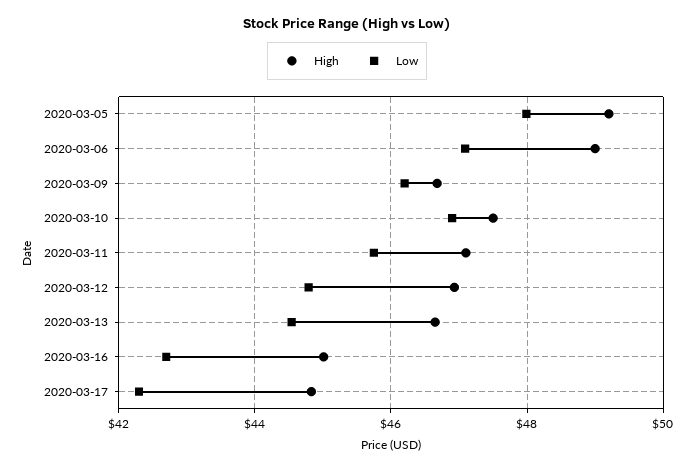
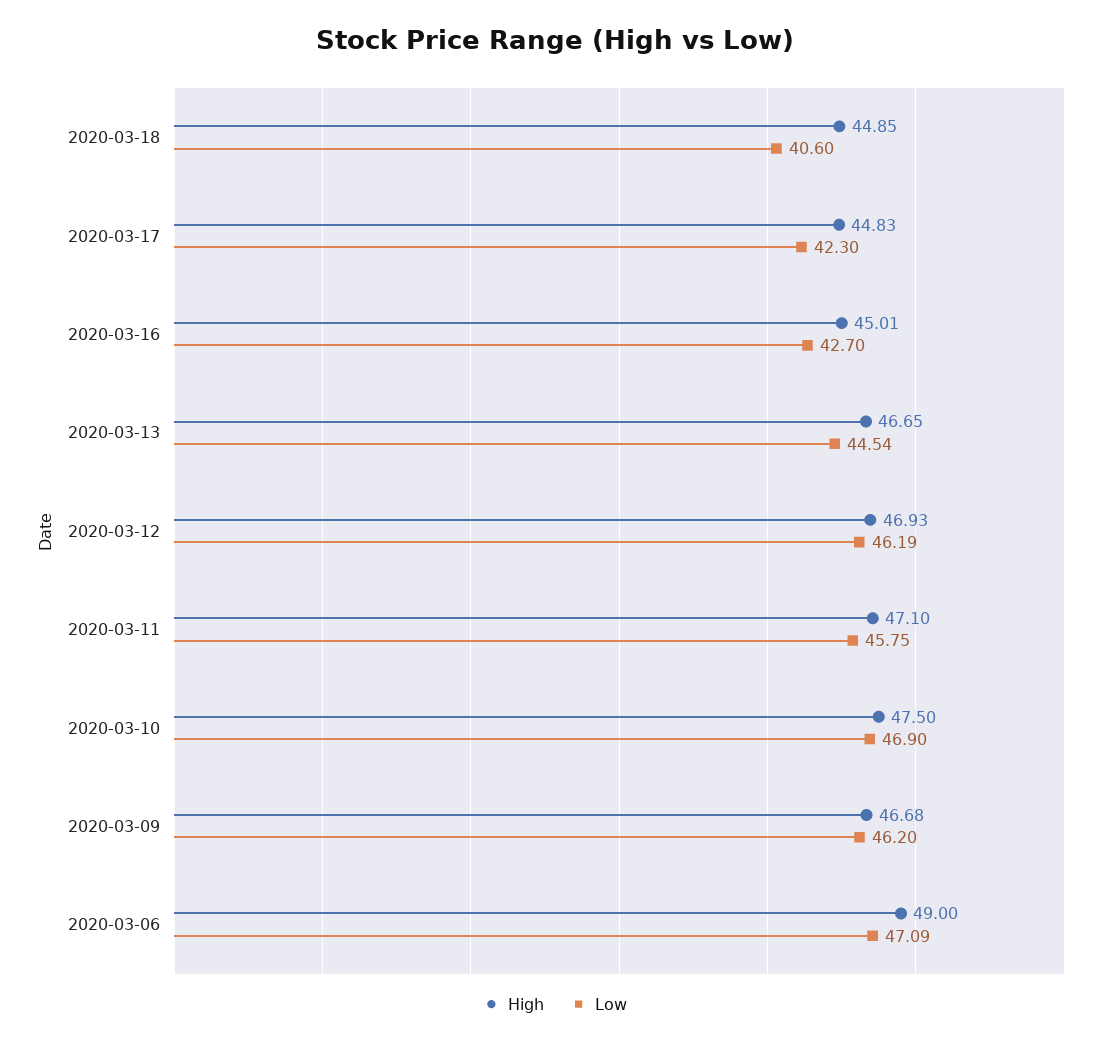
High, 2020-03-05: 49.2 -> none
Low, 2020-03-05: 48 -> none
Low, 2020-03-12: 44.8 -> 46.19
High, 2020-03-18: none -> 44.85
Low, 2020-03-18: none -> 40.6

